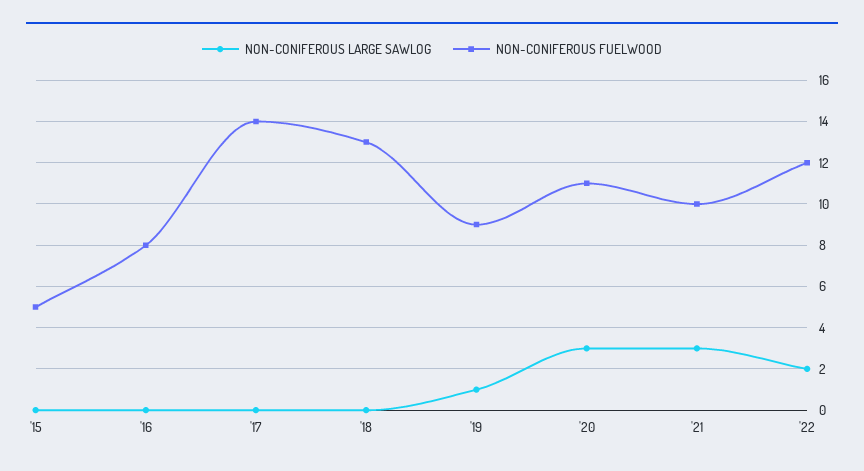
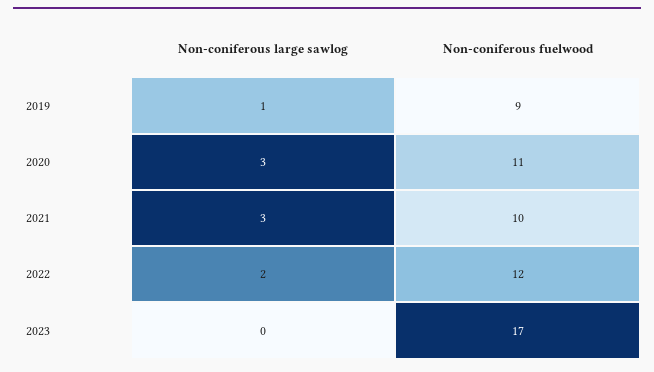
NON-CONIFEROUS LARGE SAWLOG, '15: 0 -> none
NON-CONIFEROUS FUELWOOD, '15: 5 -> none
NON-CONIFEROUS LARGE SAWLOG, '16: 0 -> none
NON-CONIFEROUS FUELWOOD, '16: 8 -> none
NON-CONIFEROUS LARGE SAWLOG, '17: 0 -> none
NON-CONIFEROUS FUELWOOD, '17: 14 -> none
NON-CONIFEROUS LARGE SAWLOG, '18: 0 -> none
NON-CONIFEROUS FUELWOOD, '18: 13 -> none
NON-CONIFEROUS LARGE SAWLOG, 2023: none -> 0
NON-CONIFEROUS FUELWOOD, 2023: none -> 17

